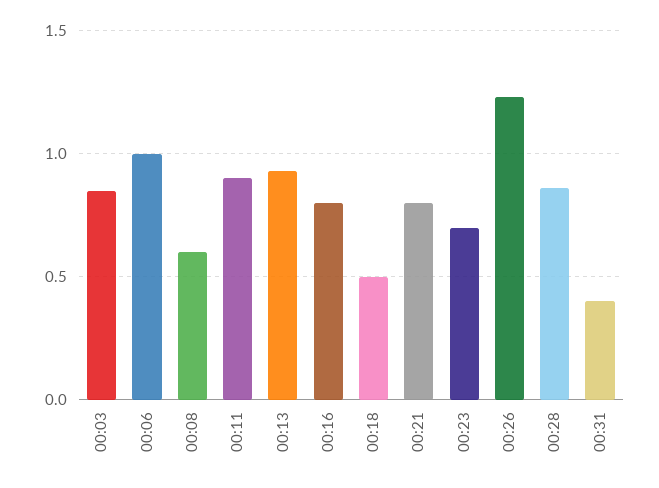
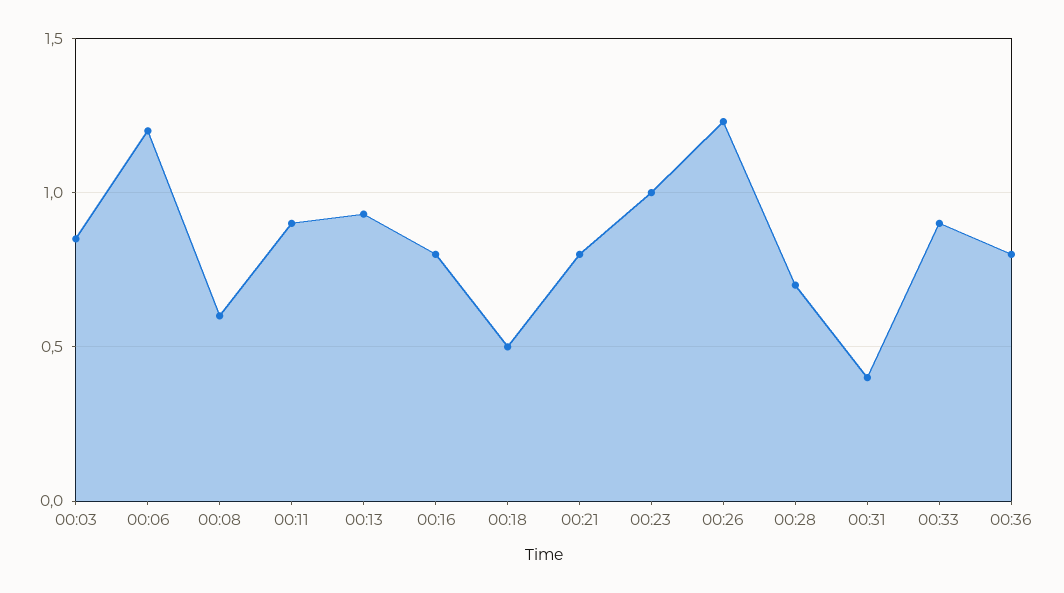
00:06: 1 -> 1.2
00:23: 0.7 -> 1
00:28: 0.85 -> 0.7
00:33: none -> 0.9
00:36: none -> 0.8

